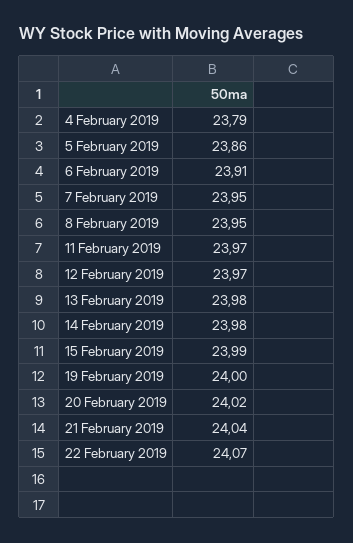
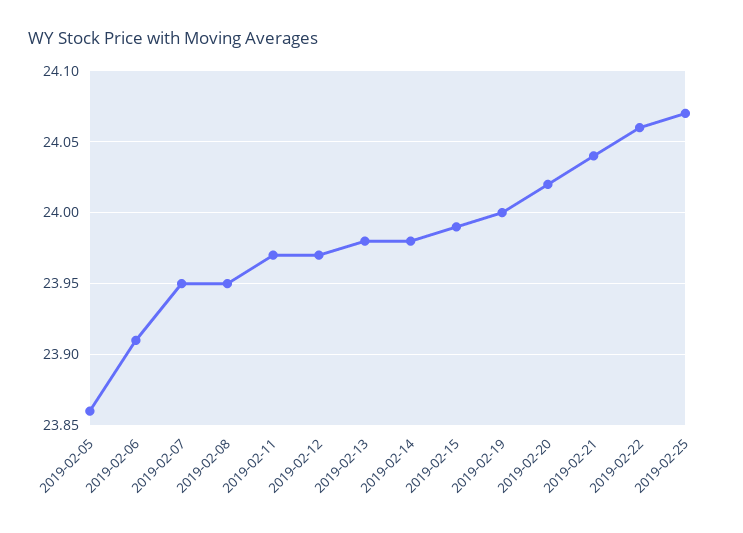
4 February 2019: 23.79 -> none
22 February 2019: 24.07 -> 24.06
2019-02-25: none -> 24.07

